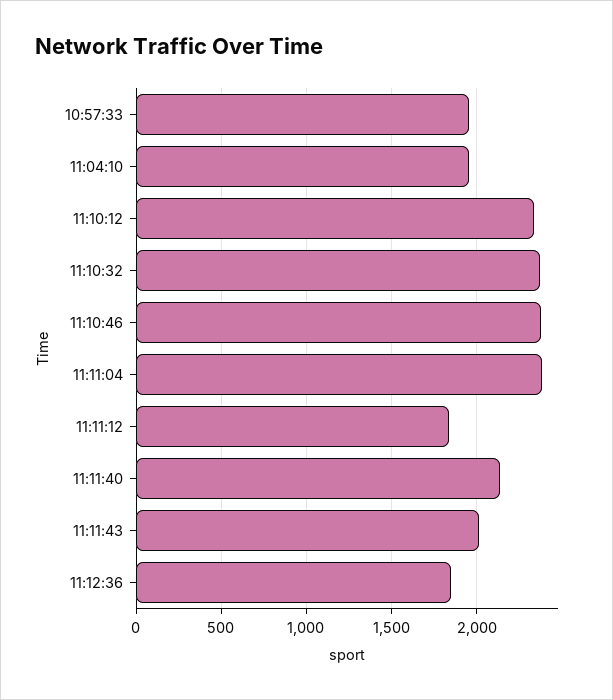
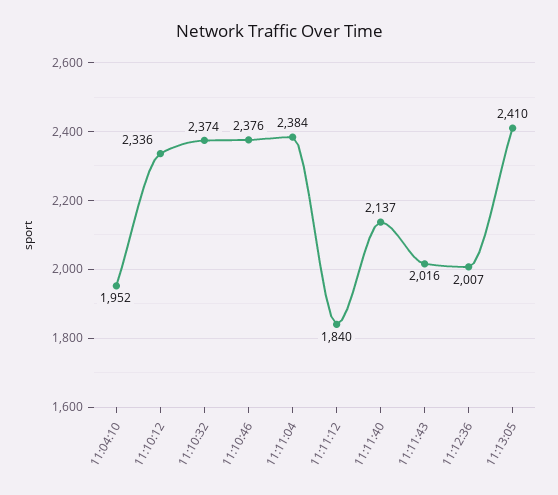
10:57:33: 1950 -> none
11:12:36: 1850 -> 2007
11:13:05: none -> 2410

